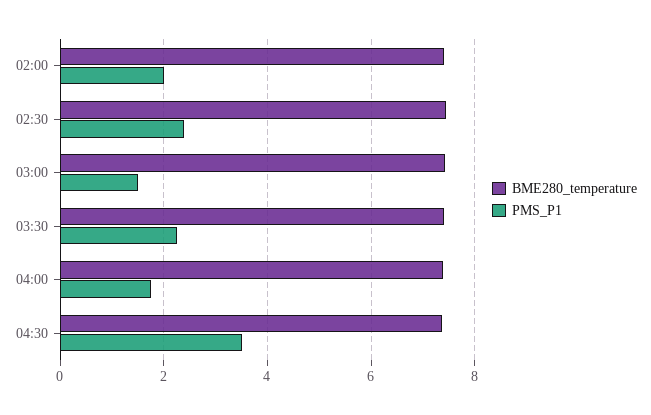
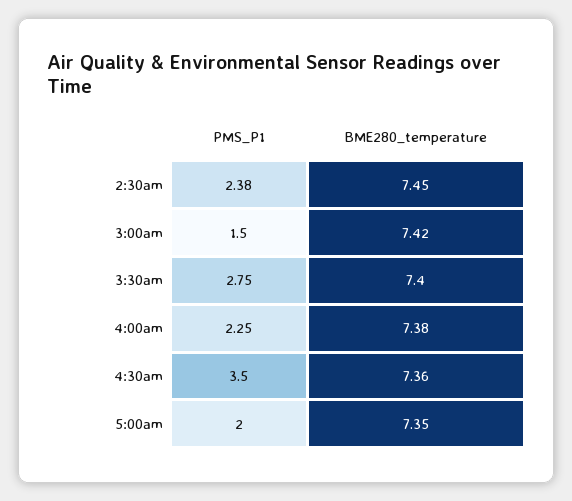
BME280_temperature, 02:00: 7.4 -> none
PMS_P1, 02:00: 2 -> none
PMS_P1, 03:30: 2.2 -> 2.75
PMS_P1, 04:00: 1.8 -> 2.25
PMS_P1, 5:00am: none -> 2
BME280_temperature, 5:00am: none -> 7.35

